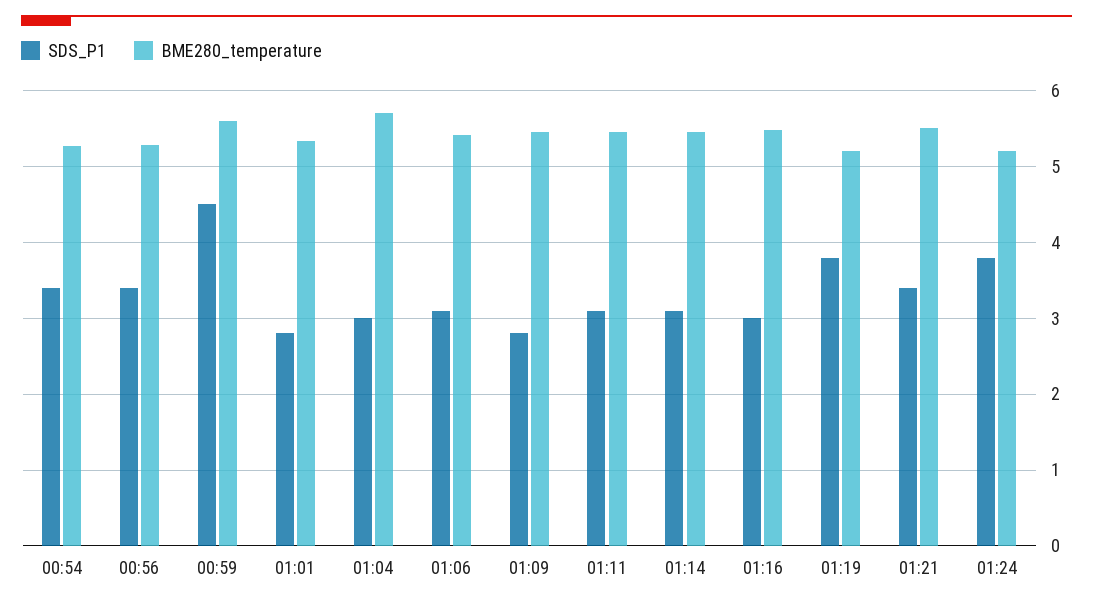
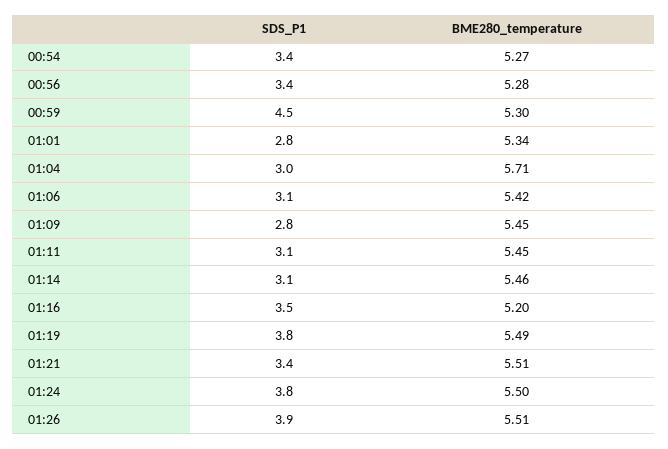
BME280_temperature, 00:59: 5.6 -> 5.3
SDS_P1, 01:16: 3 -> 3.5
BME280_temperature, 01:16: 5.5 -> 5.2
BME280_temperature, 01:19: 5.2 -> 5.49
BME280_temperature, 01:24: 5.2 -> 5.5
SDS_P1, 01:26: none -> 3.9
BME280_temperature, 01:26: none -> 5.51

